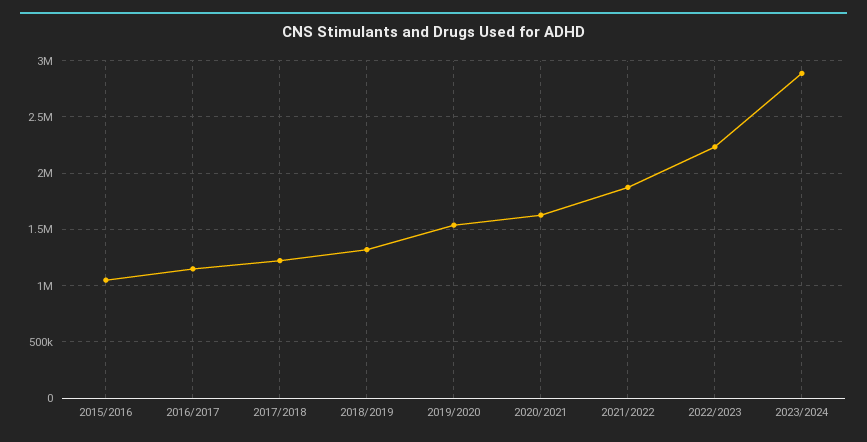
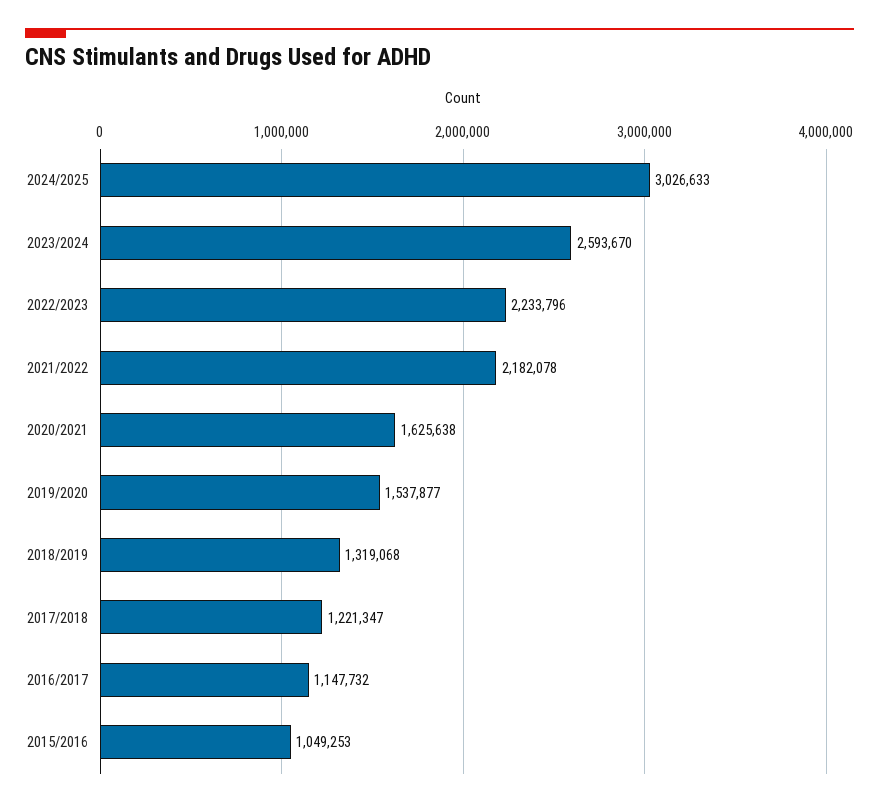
2021/2022: 1900000 -> 2182078
2023/2024: 2900000 -> 2593670
2024/2025: none -> 3026633

